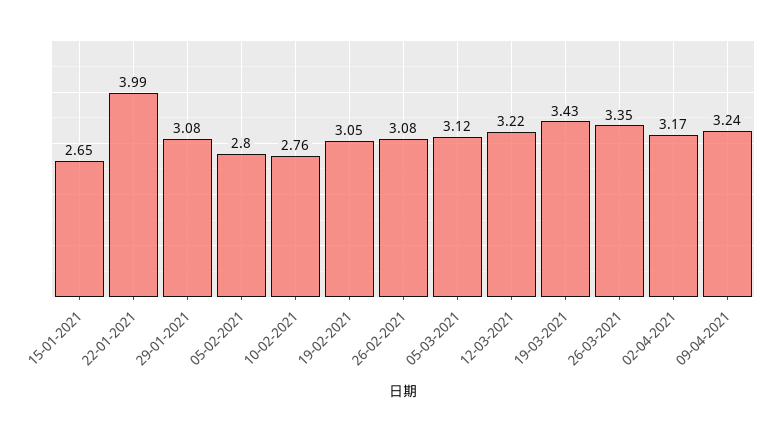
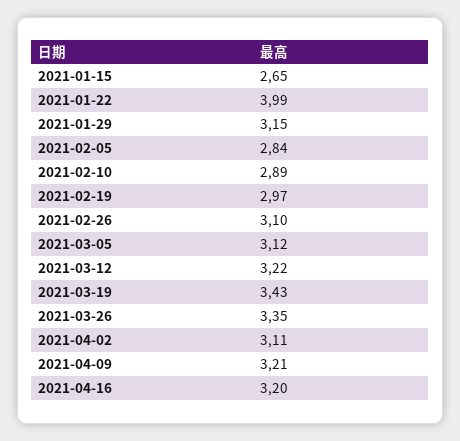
29-01-2021: 3.08 -> 3.15
05-02-2021: 2.8 -> 2.84
10-02-2021: 2.76 -> 2.89
19-02-2021: 3.05 -> 2.97
26-02-2021: 3.08 -> 3.1
02-04-2021: 3.17 -> 3.11
09-04-2021: 3.24 -> 3.21
2021-04-16: none -> 3.2

